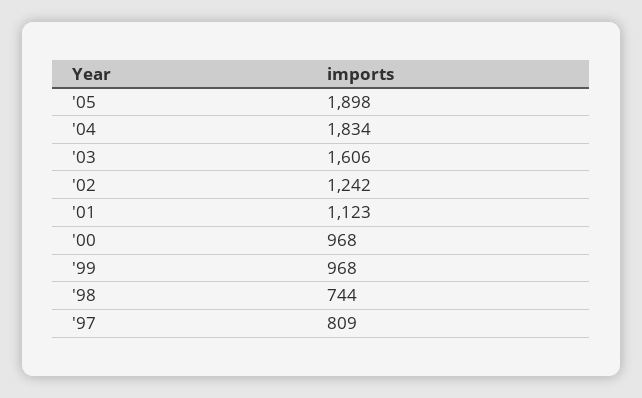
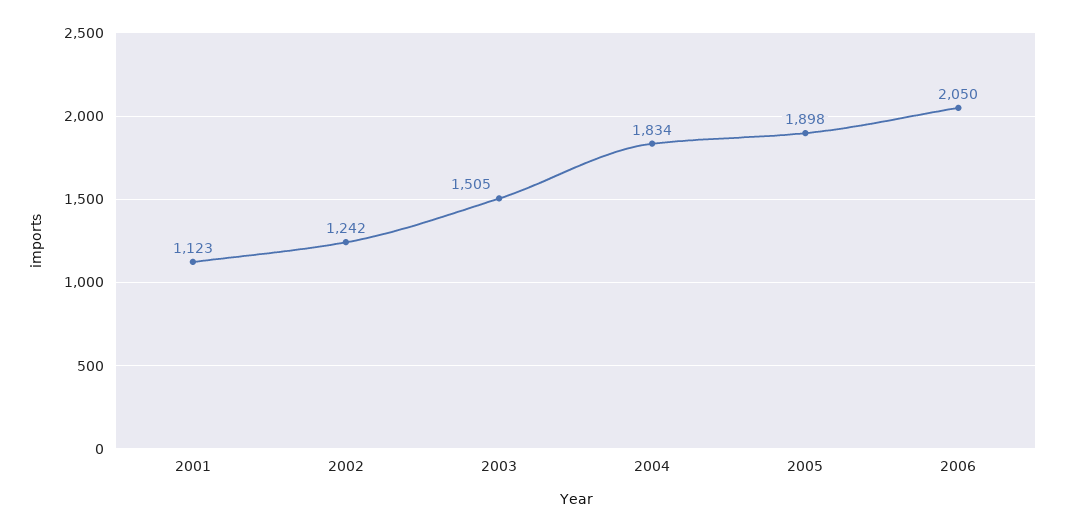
'03: 1606 -> 1505
'00: 968 -> none
'99: 968 -> none
'98: 744 -> none
'97: 809 -> none
2006: none -> 2050

